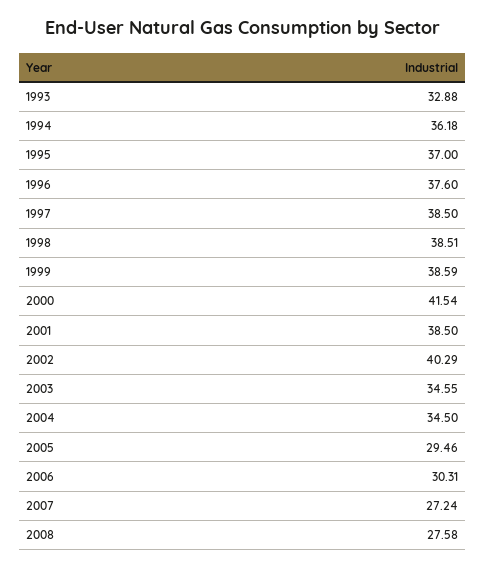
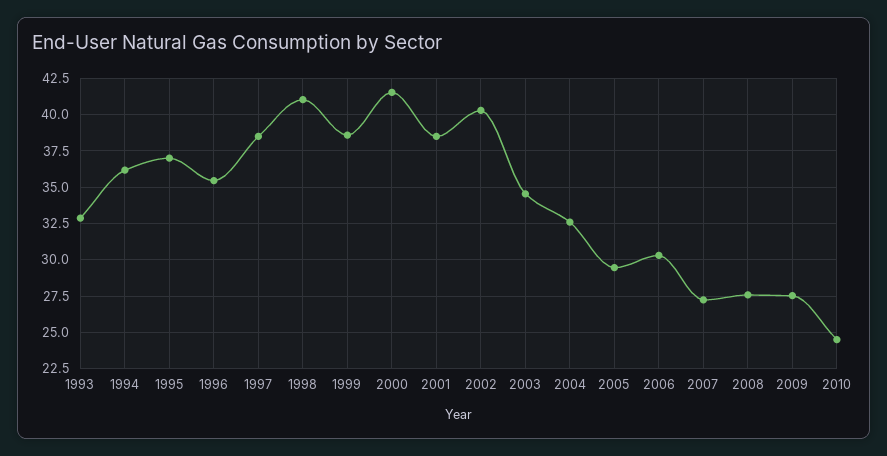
1996: 37.6 -> 35.5
1998: 38.51 -> 41
2004: 34.5 -> 32.5
2009: none -> 27.5
2010: none -> 24.5

